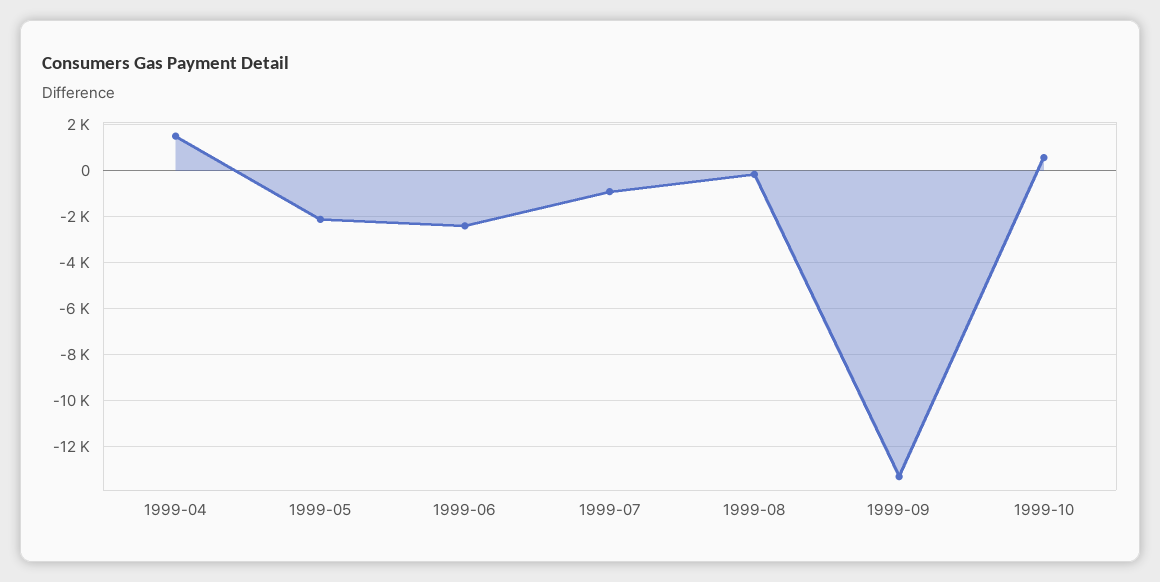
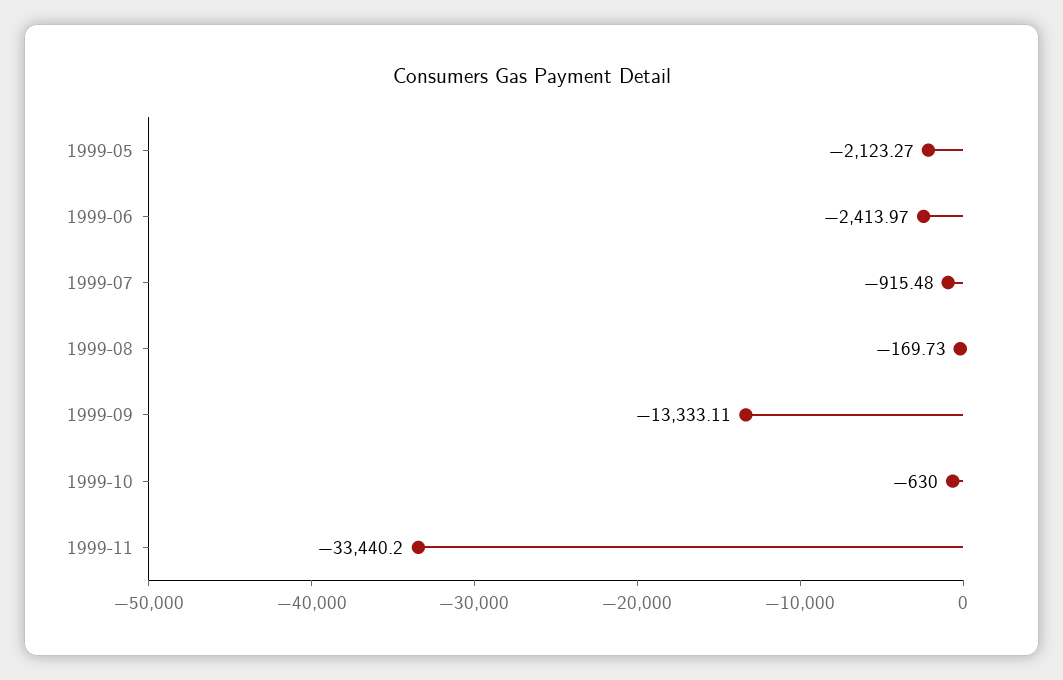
1999-04: 1500 -> none
1999-10: 500 -> -630
1999-11: none -> -33440.2

